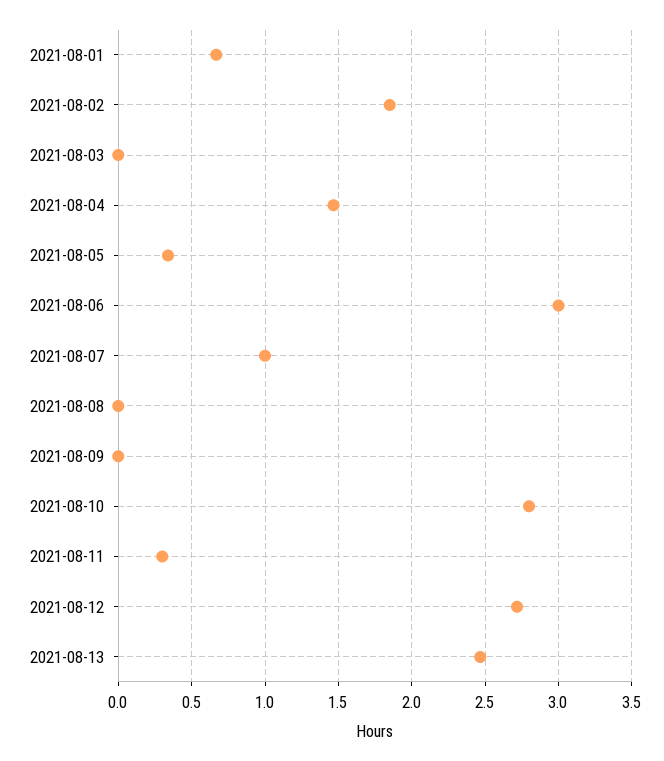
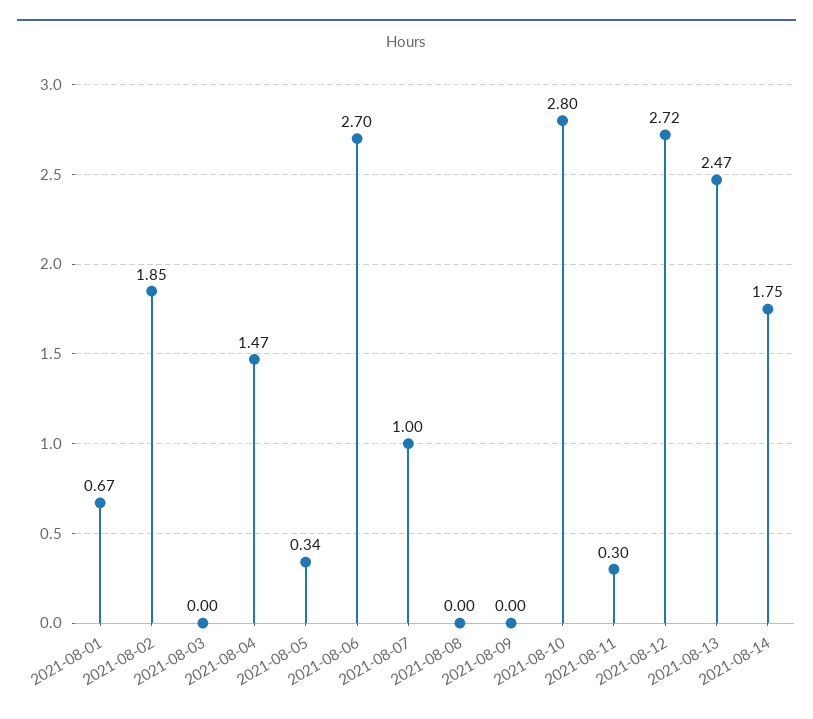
2021-08-06: 3 -> 2.7
2021-08-14: none -> 1.75

